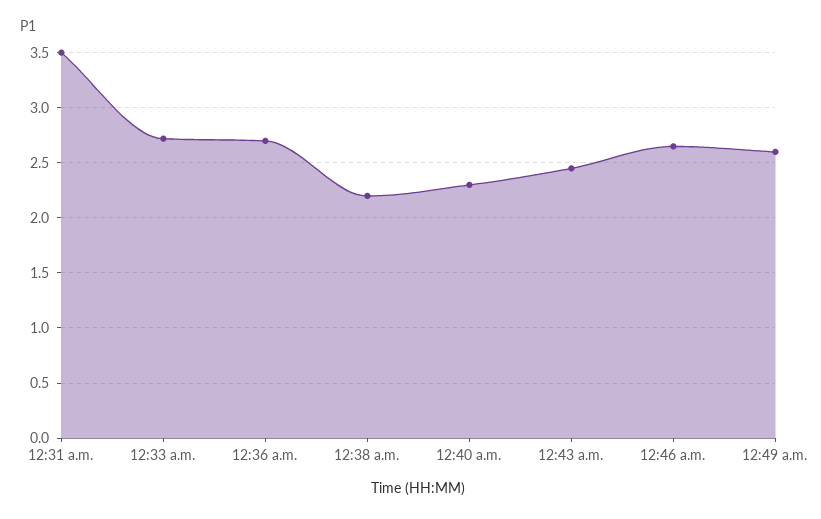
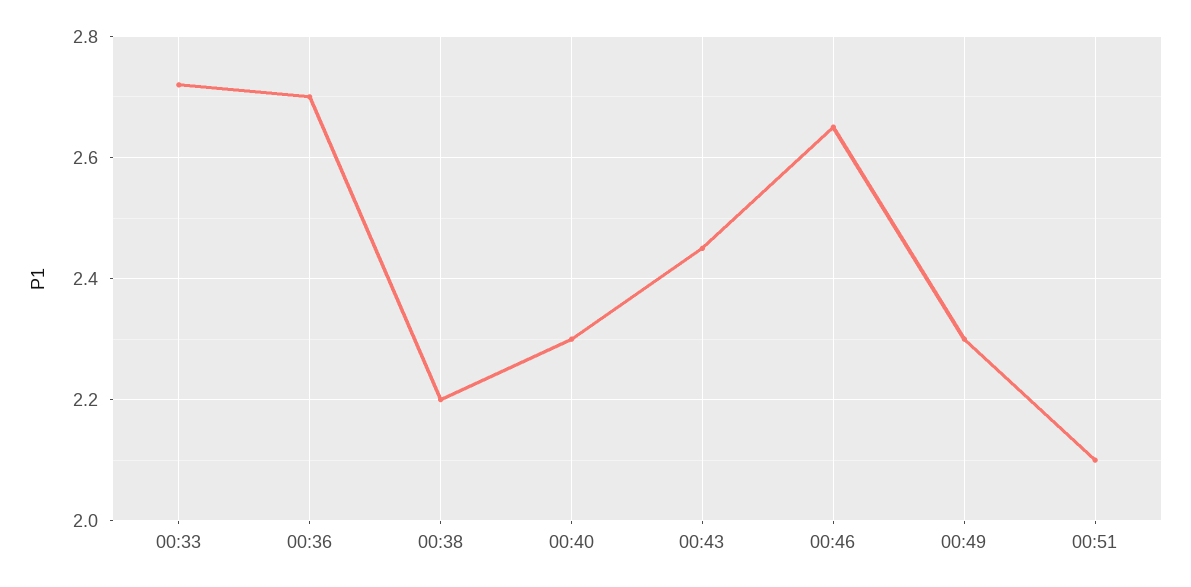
12:31 a.m.: 3.5 -> none
12:49 a.m.: 2.6 -> 2.3
00:51: none -> 2.1

